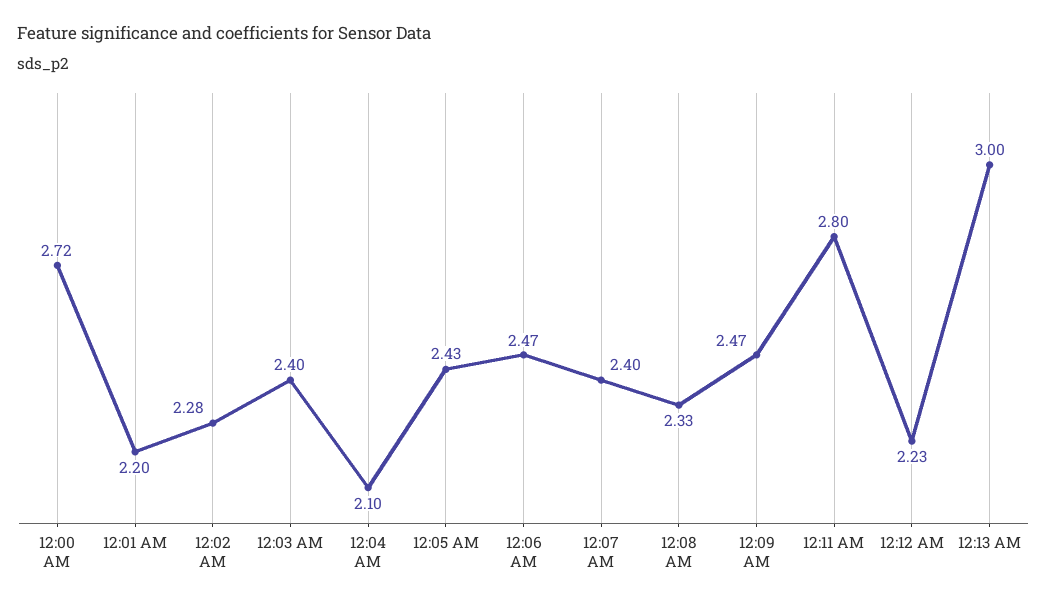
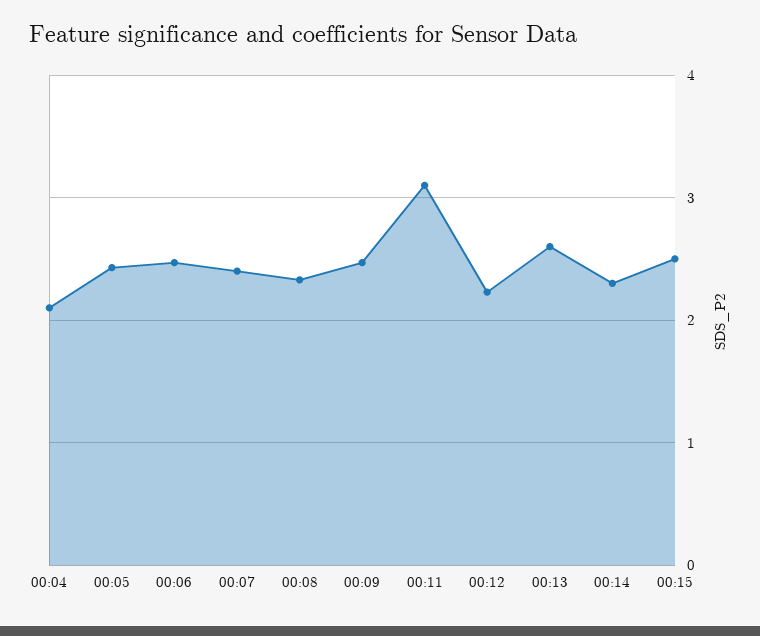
12:00 AM: 2.72 -> none
12:01 AM: 2.2 -> none
12:02 AM: 2.28 -> none
12:03 AM: 2.4 -> none
12:11 AM: 2.8 -> 3.1
12:13 AM: 3 -> 2.6
00:14: none -> 2.3
00:15: none -> 2.5

